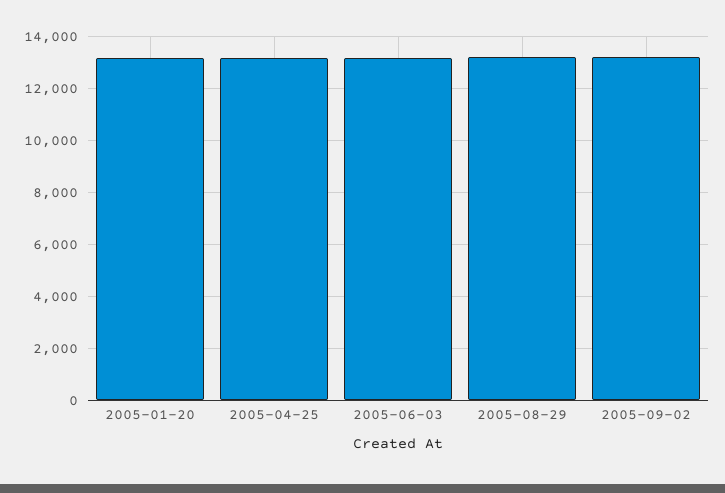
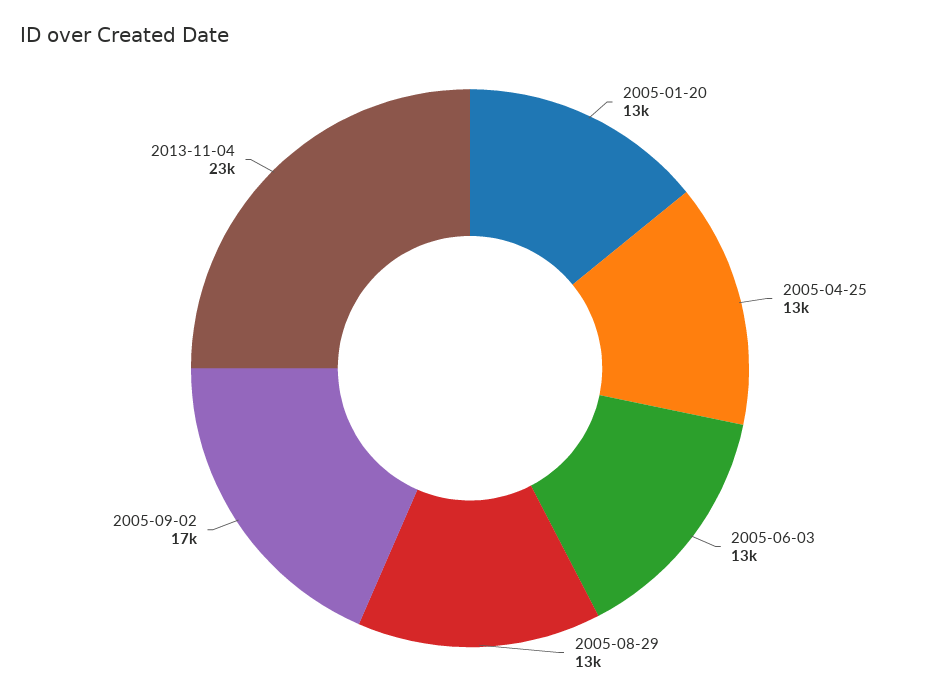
2005-09-02: 13250 -> 17000
2013-11-04: none -> 23000

